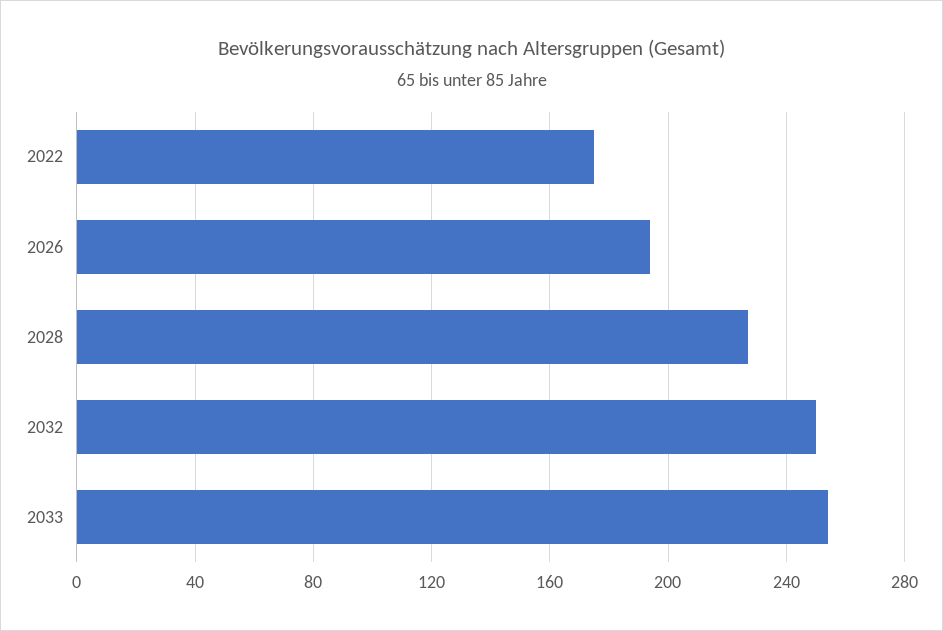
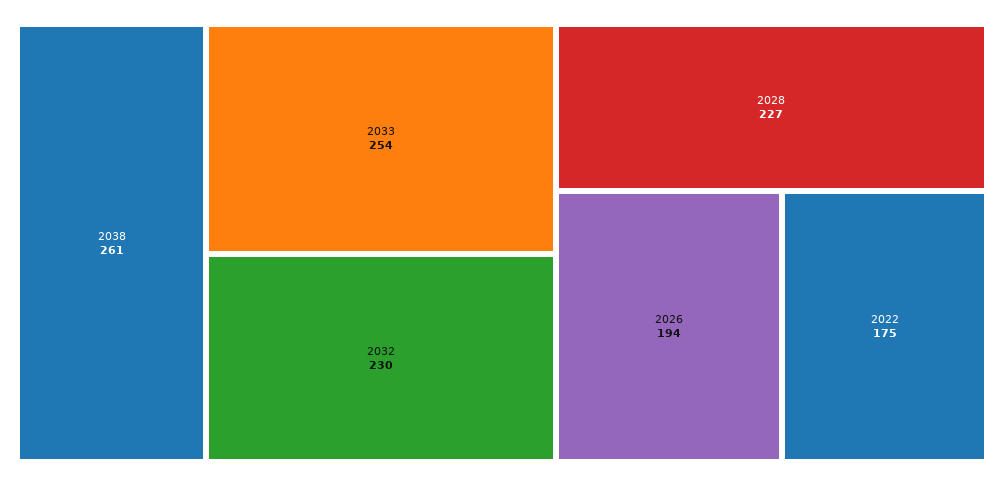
2032: 250 -> 230
2038: none -> 261

